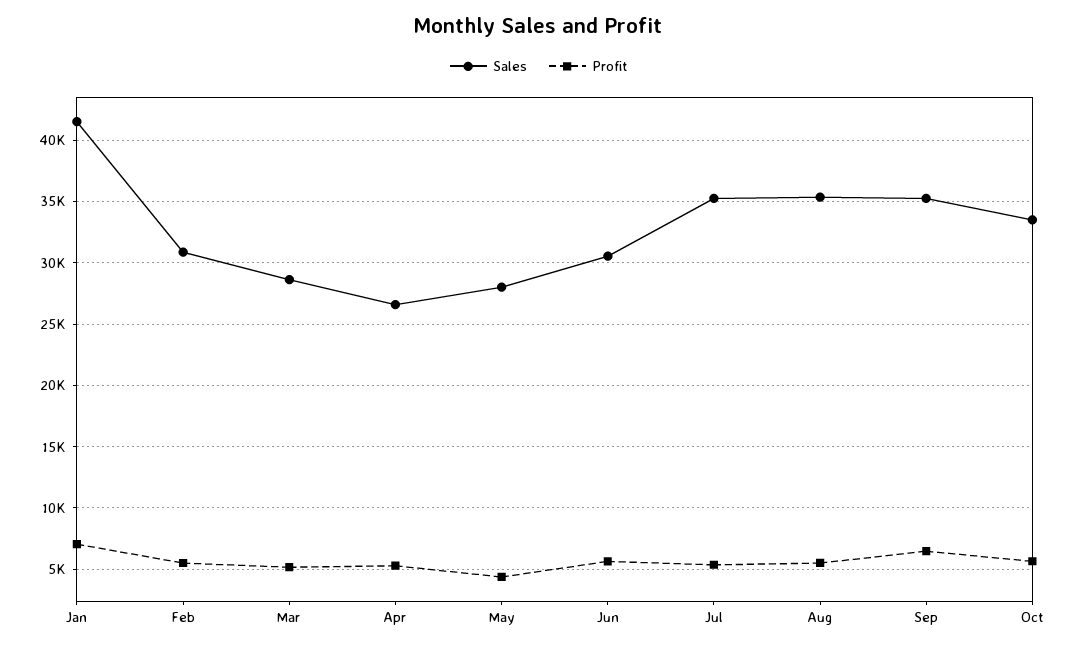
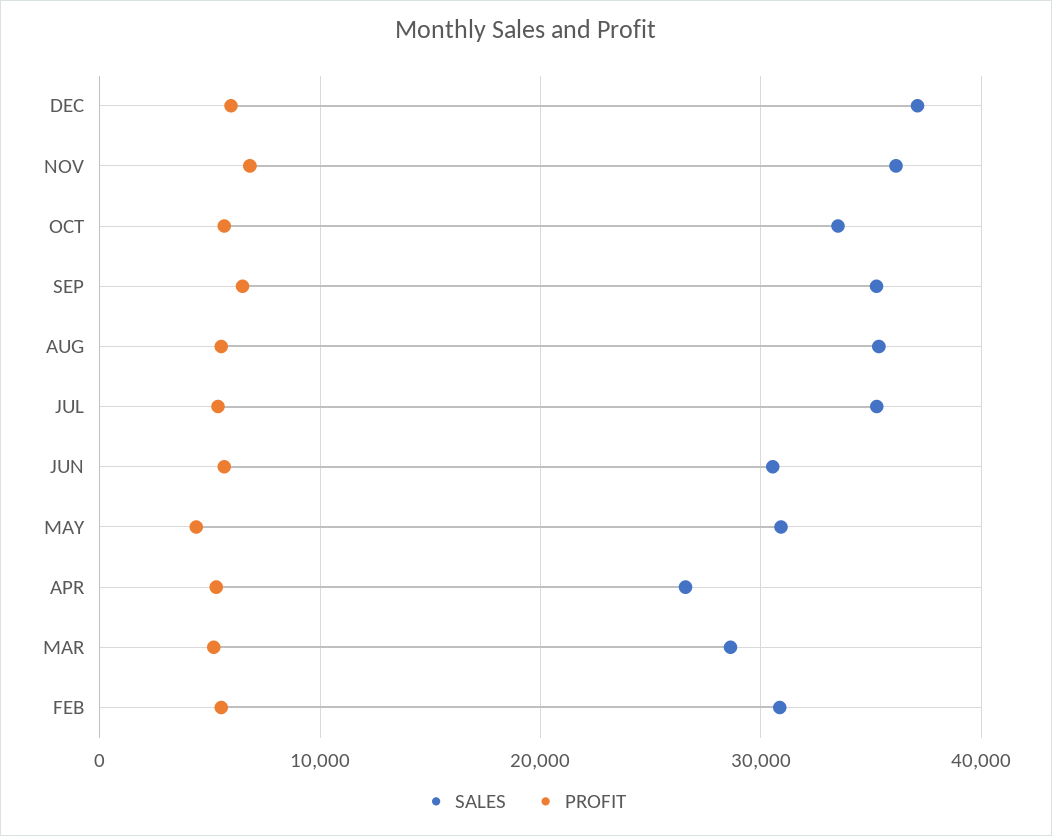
Sales, Jan: 41500 -> none
Profit, Jan: 7000 -> none
Sales, May: 28000 -> 31000
Sales, DEC: none -> 37000
Profit, DEC: none -> 6000
Sales, NOV: none -> 36000
Profit, NOV: none -> 7000

